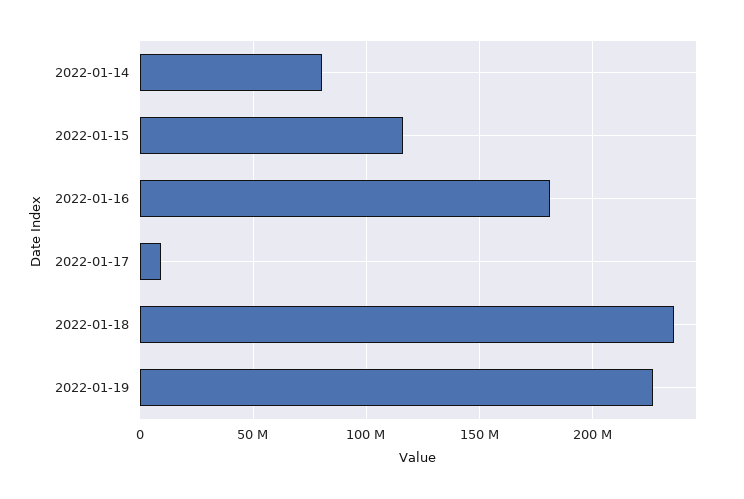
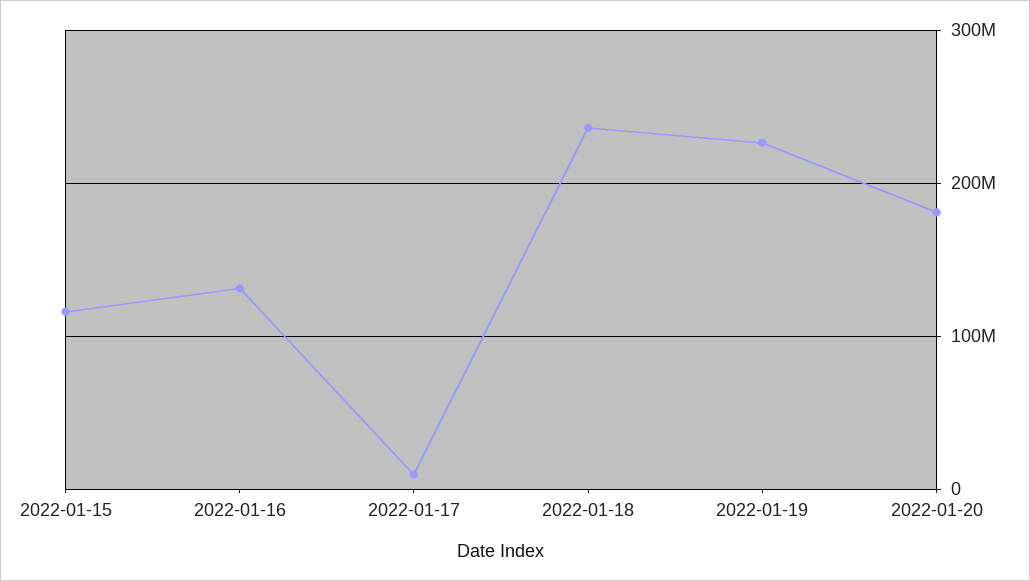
2022-01-14: 80000000 -> none
2022-01-16: 180000000 -> 130000000
2022-01-20: none -> 180000000

